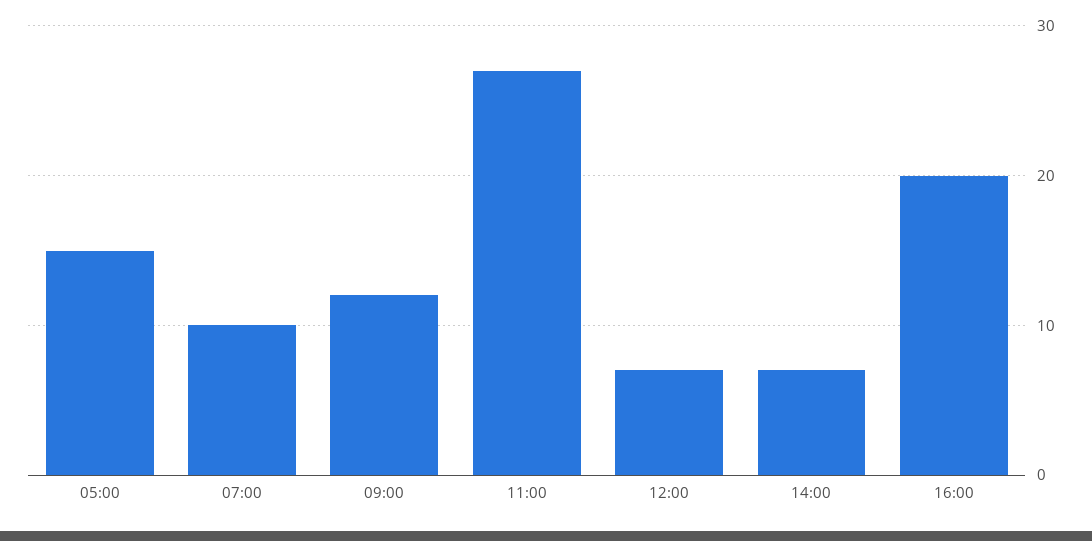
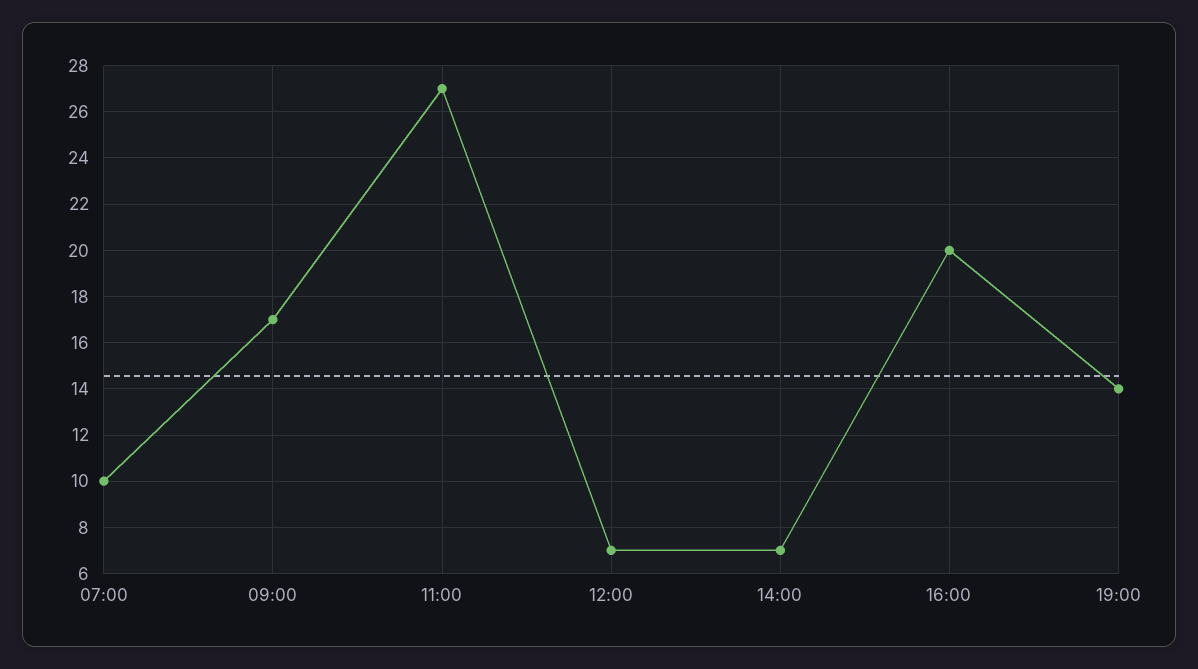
05:00: 15 -> none
09:00: 12 -> 17
19:00: none -> 14

